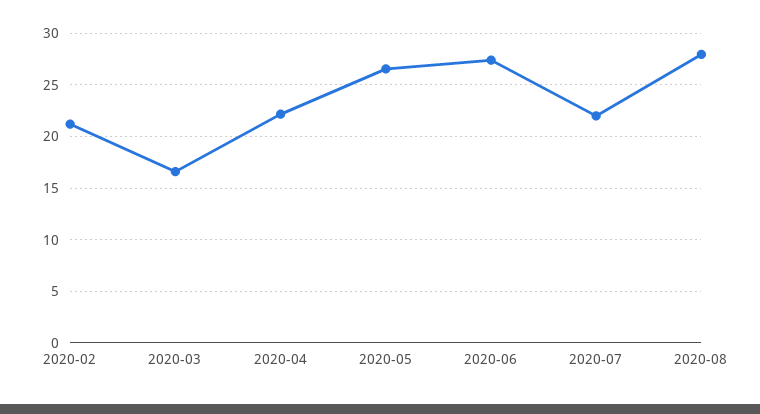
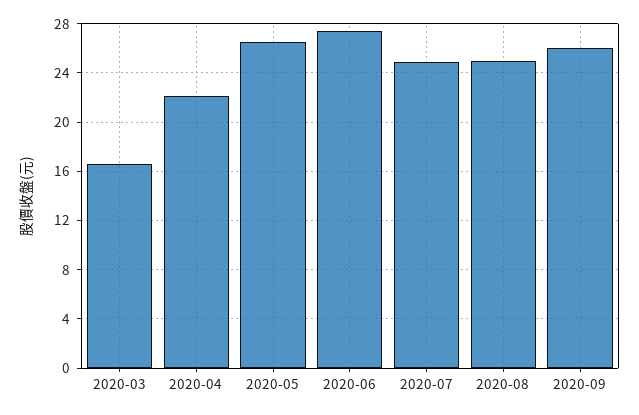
2020-02: 21 -> none
2020-07: 22 -> 25
2020-08: 28 -> 25
2020-09: none -> 26

